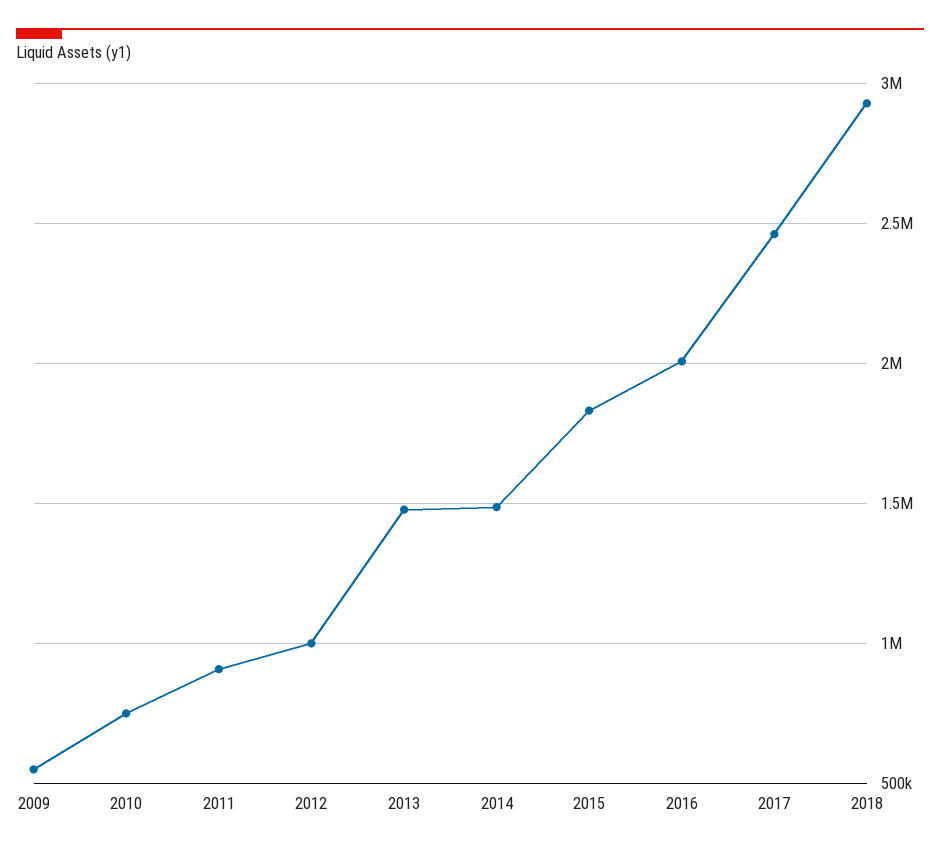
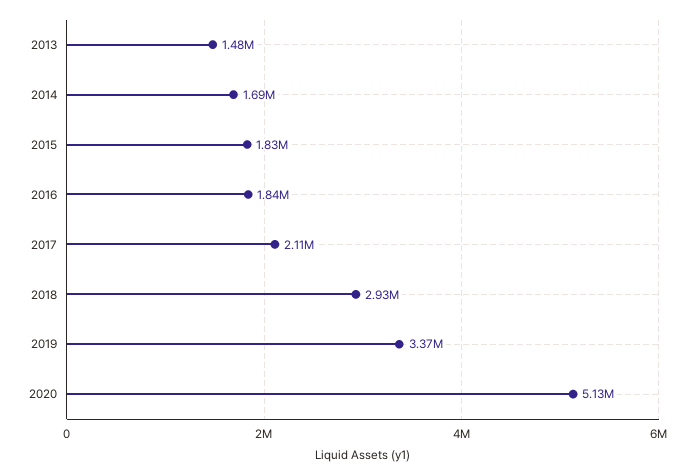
2009: 550000 -> none
2010: 750000 -> none
2011: 900000 -> none
2012: 1000000 -> none
2014: 1500000 -> 1690000
2016: 2000000 -> 1840000
2017: 2450000 -> 2110000
2019: none -> 3370000
2020: none -> 5130000

